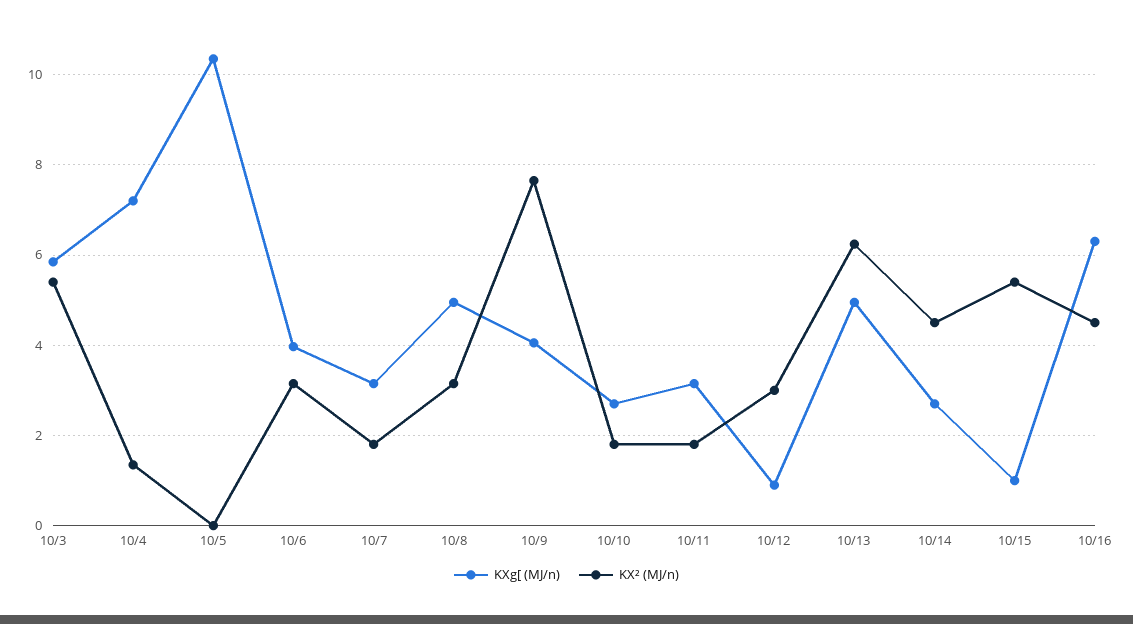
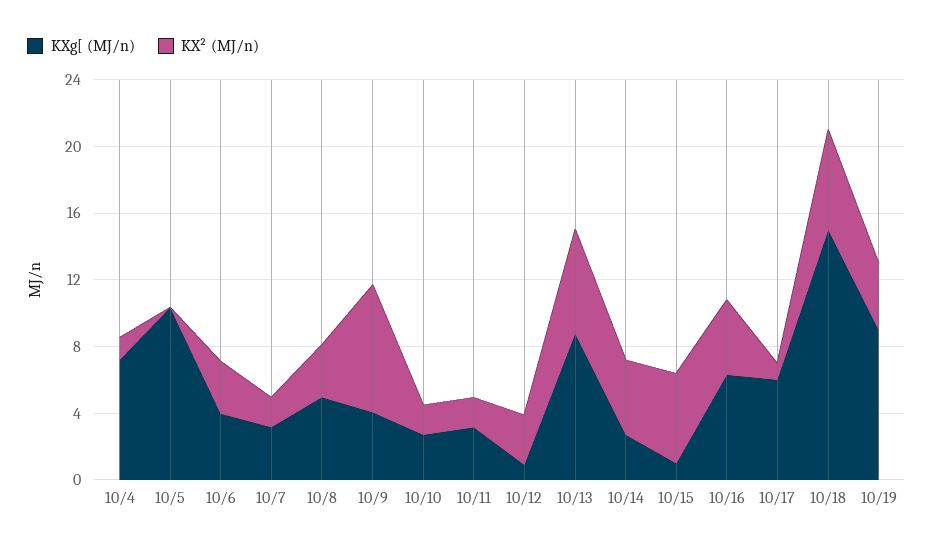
KXg[ (MJ/n), 10/3: 5.8 -> none
KX² (MJ/n), 10/3: 5.4 -> none
KXg[ (MJ/n), 10/13: 5 -> 9
KXg[ (MJ/n), 10/17: none -> 6
KX² (MJ/n), 10/17: none -> 1
KXg[ (MJ/n), 10/18: none -> 15
KX² (MJ/n), 10/18: none -> 6
KXg[ (MJ/n), 10/19: none -> 9
KX² (MJ/n), 10/19: none -> 4

